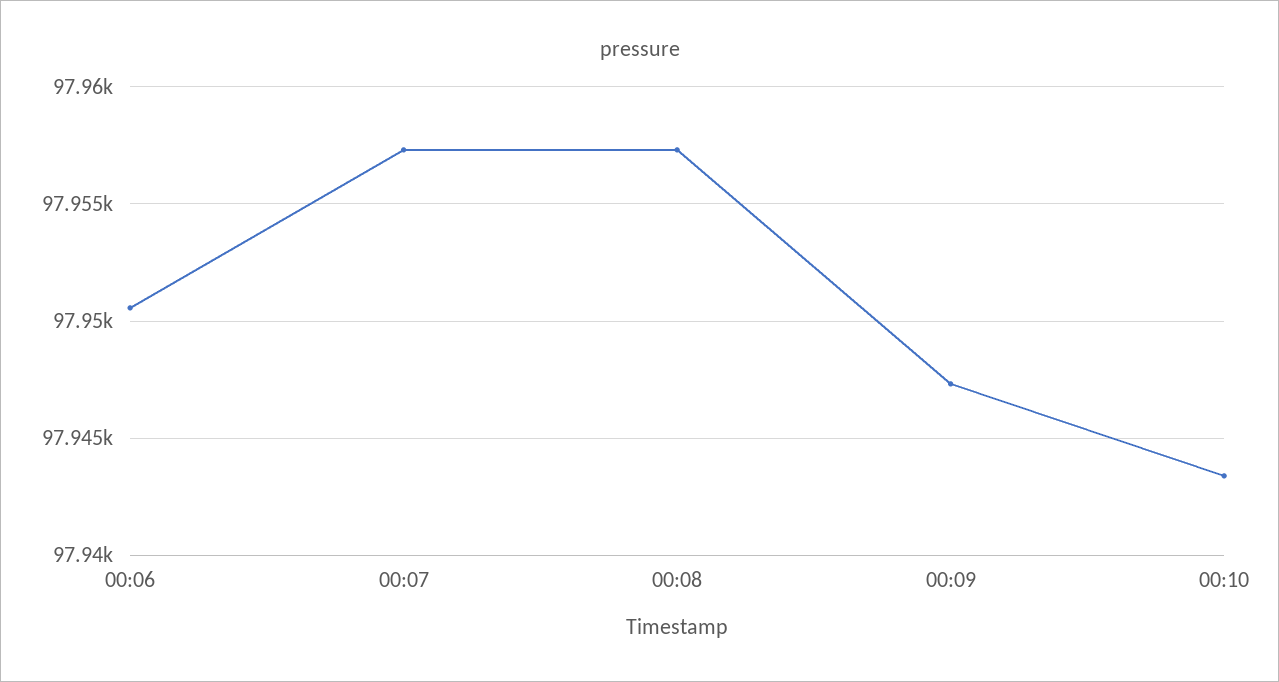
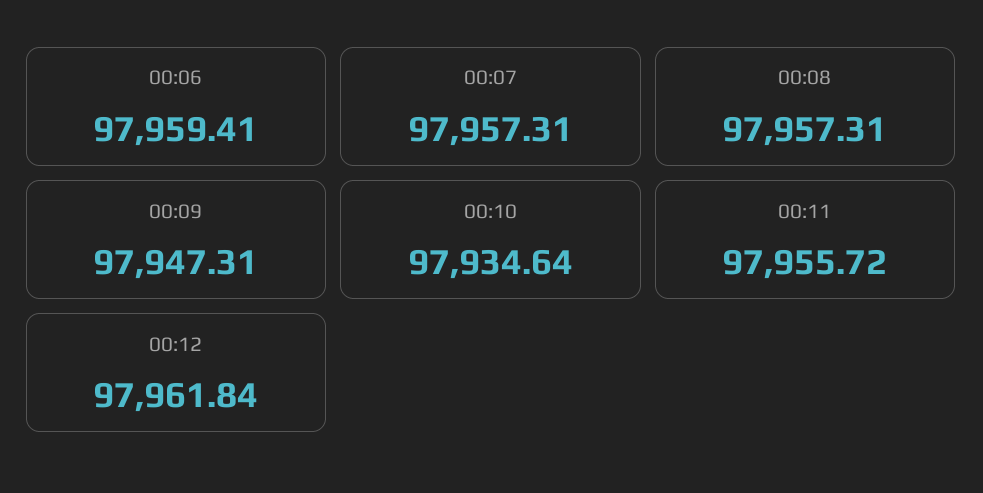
00:06: 97950.5 -> 97959.41
00:10: 97943.5 -> 97934.64
00:11: none -> 97955.72
00:12: none -> 97961.84

